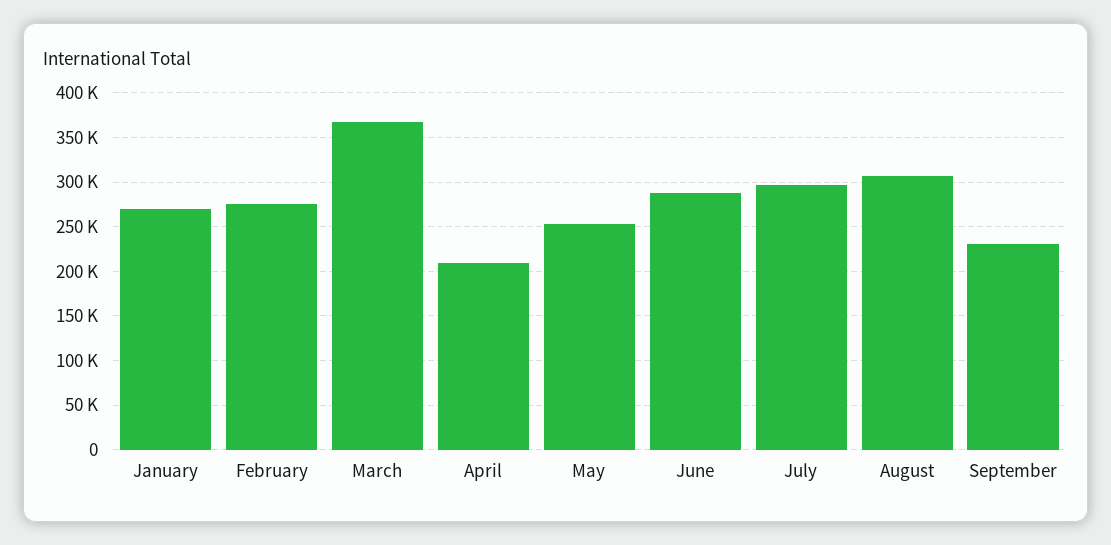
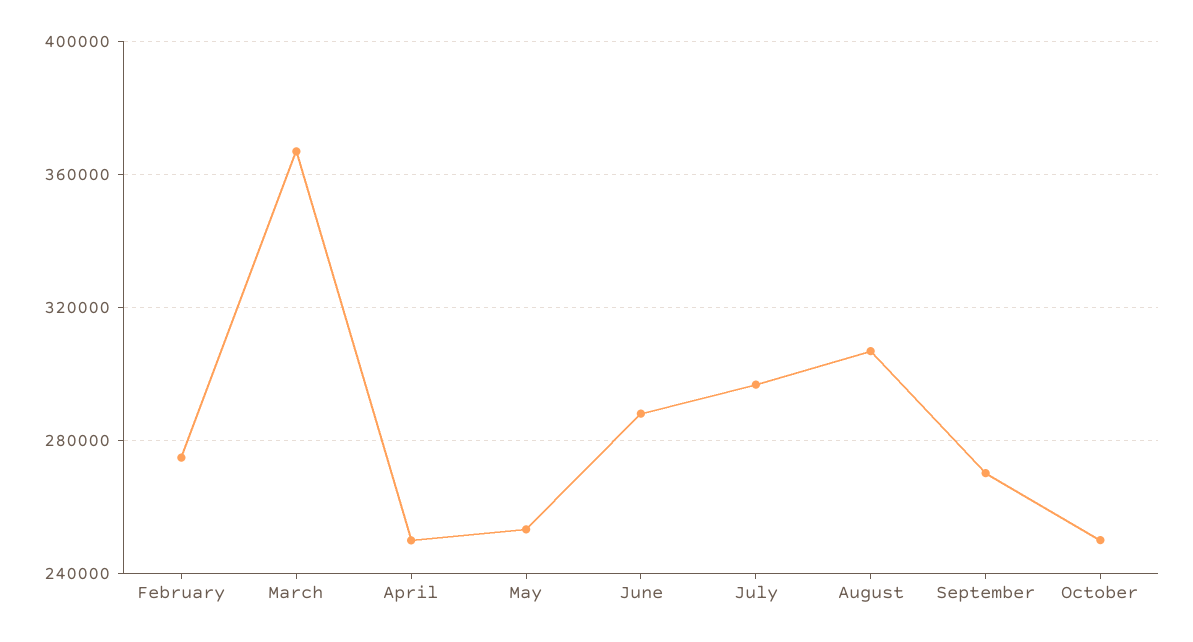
January: 270000 -> none
April: 210000 -> 250000
September: 230000 -> 270000
October: none -> 250000

